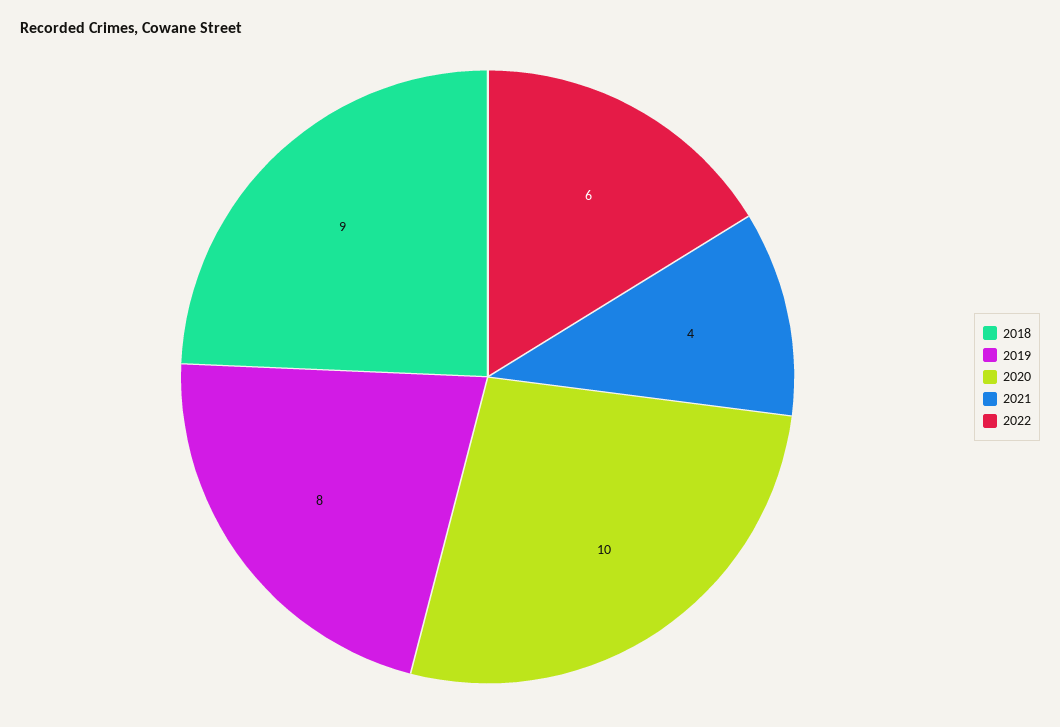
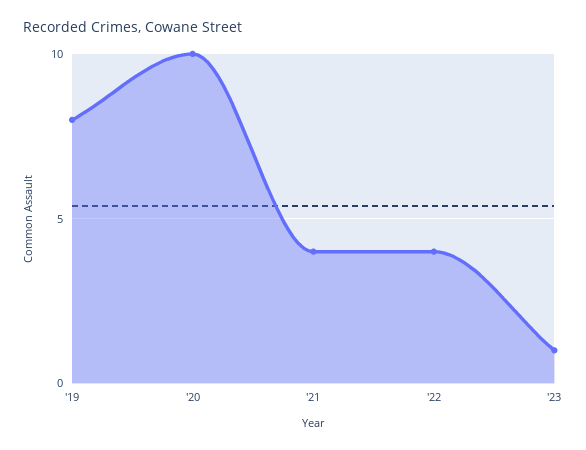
2018: 9 -> none
2022: 6 -> 4
'23: none -> 1

